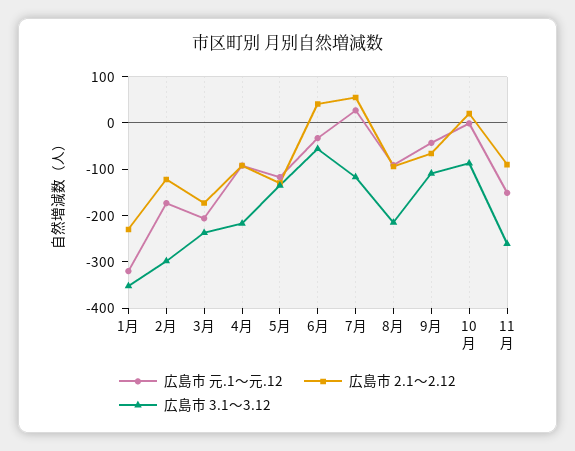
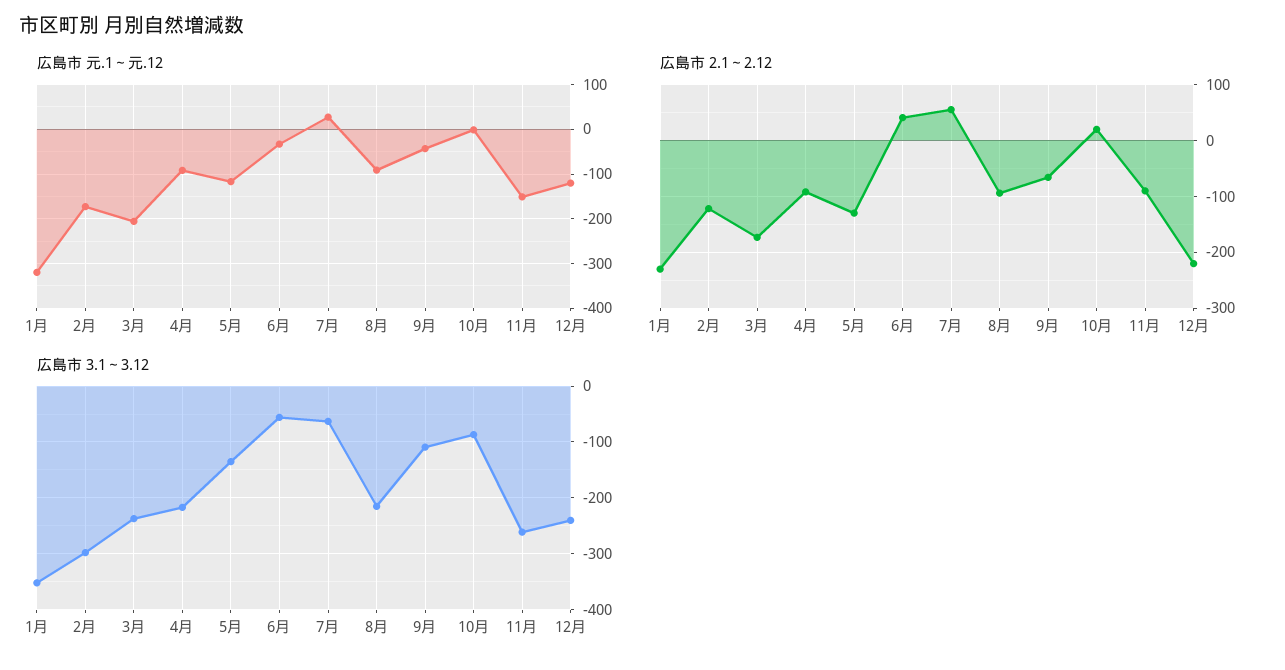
広島市 3.1～3.12, 7月: -120 -> -60
広島市 元.1～元.12, 12月: none -> -120
広島市 2.1～2.12, 12月: none -> -220
広島市 3.1～3.12, 12月: none -> -240

